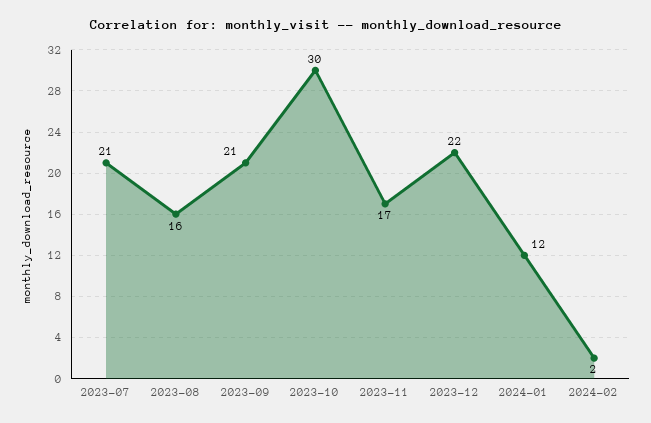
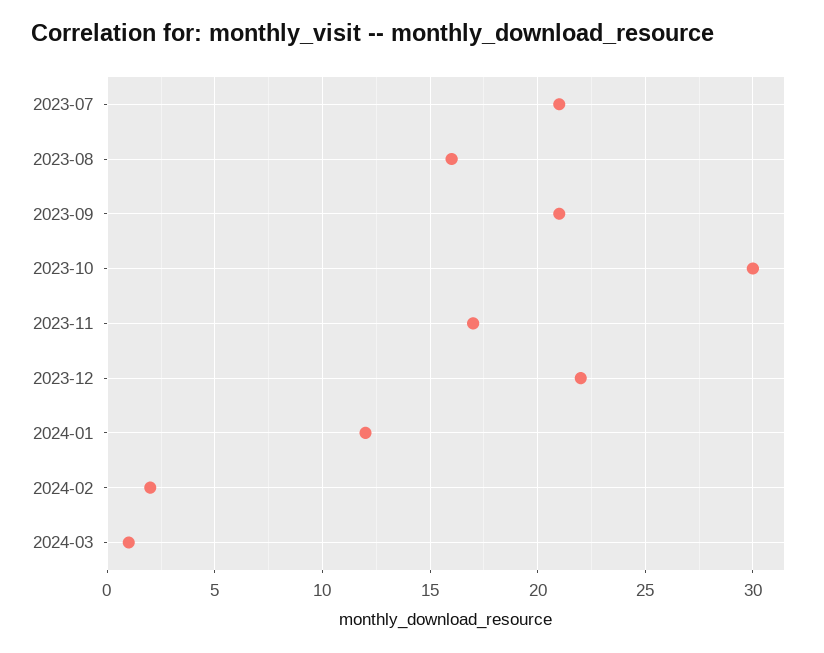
2024-03: none -> 1

